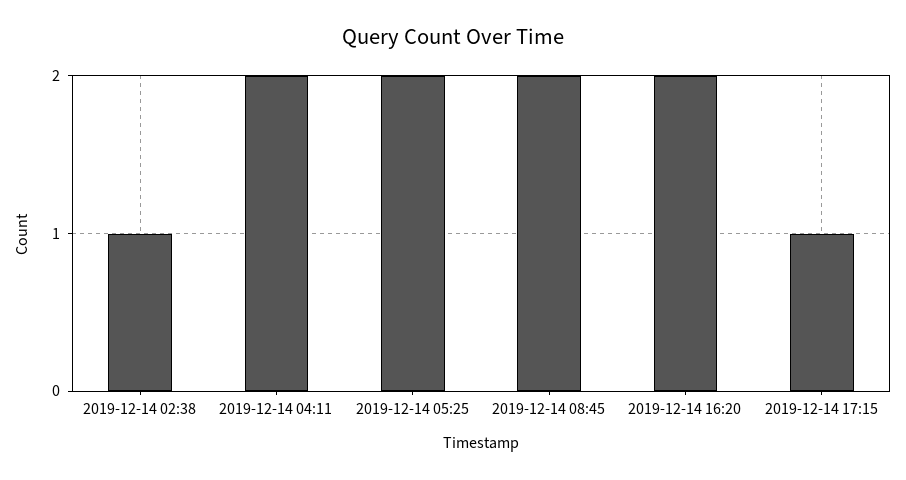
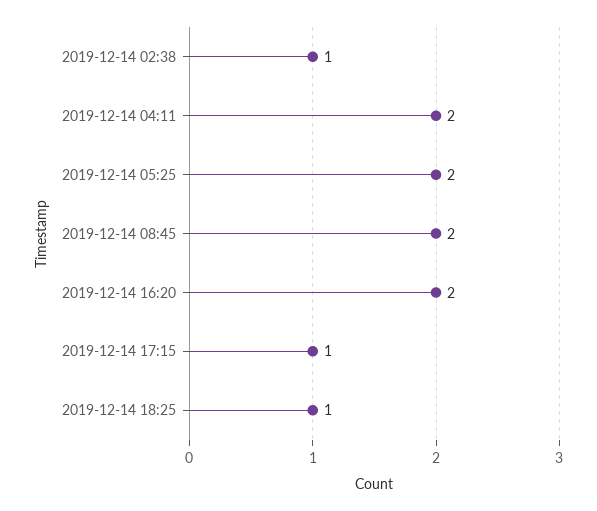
2019-12-14 18:25: none -> 1

